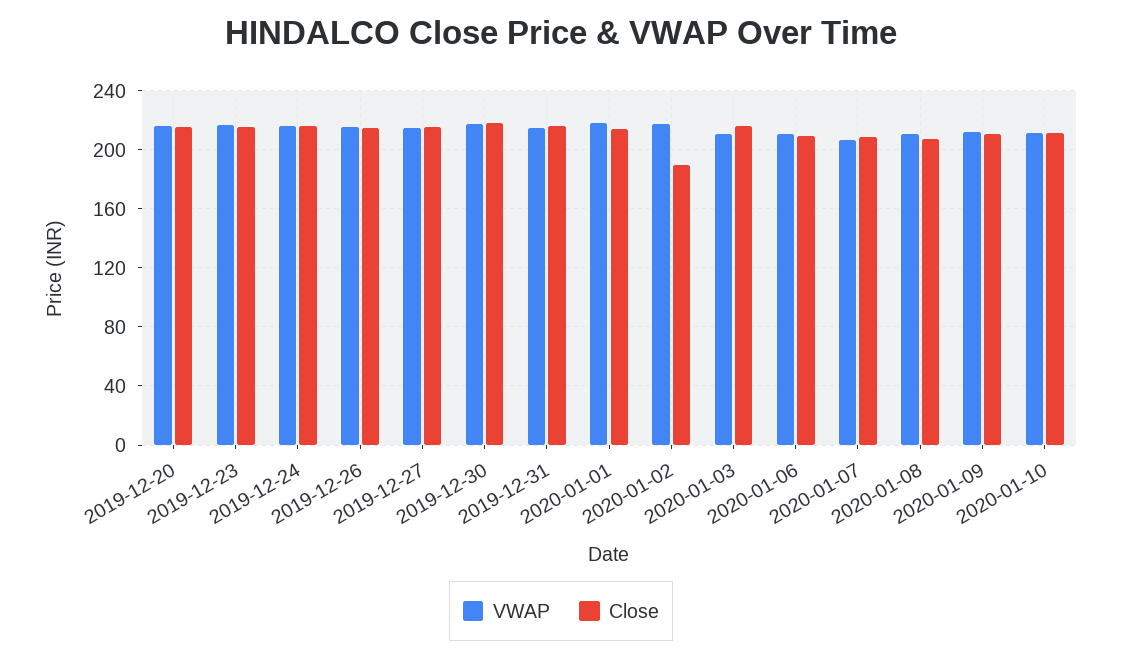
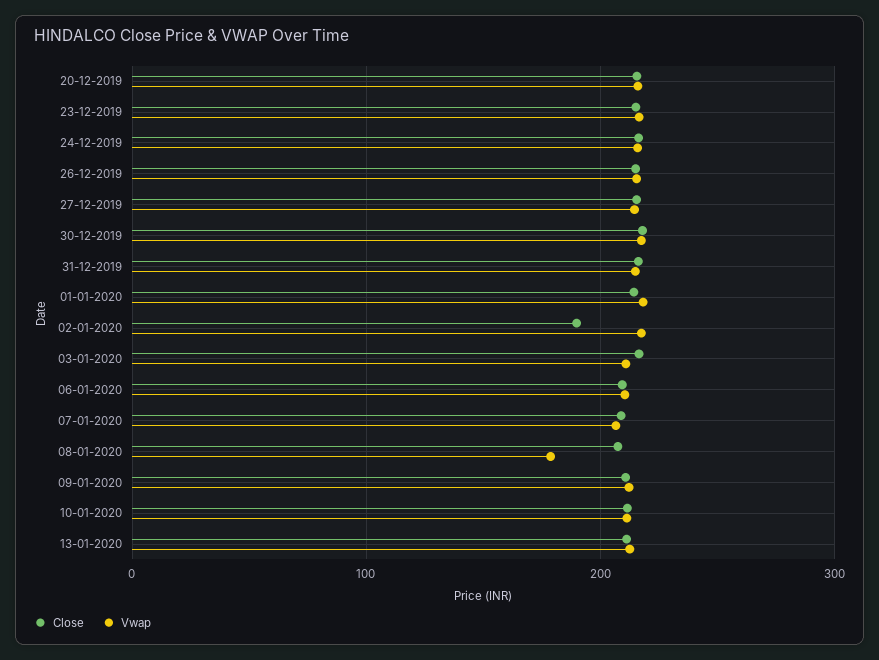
VWAP, 2020-01-08: 210 -> 180
Close, 13-01-2020: none -> 210
VWAP, 13-01-2020: none -> 210

